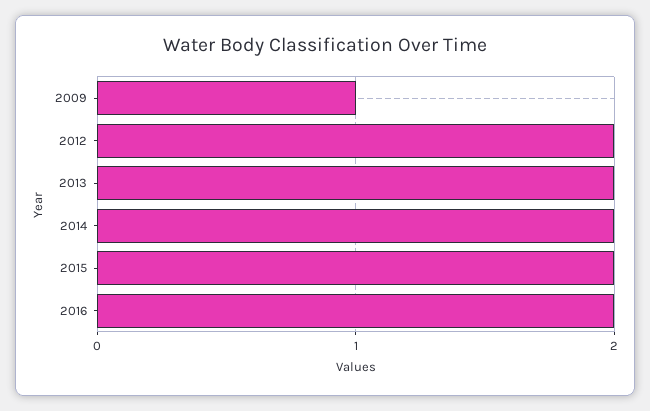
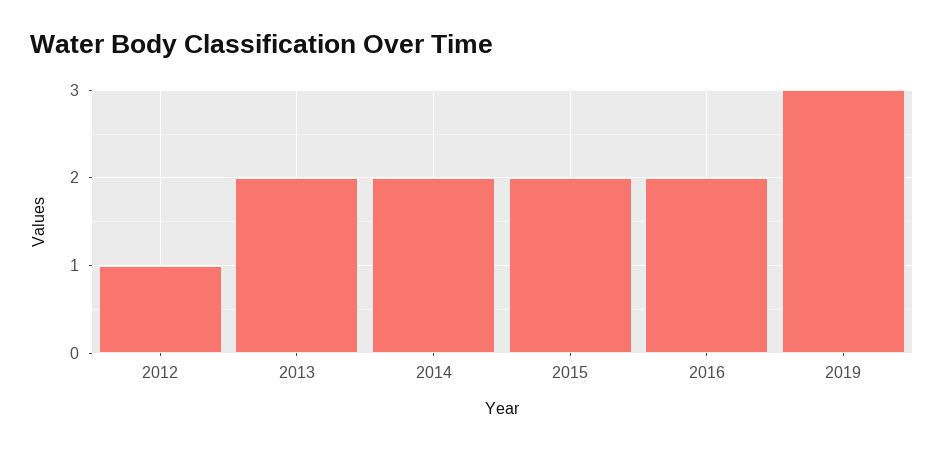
2009: 1 -> none
2012: 2 -> 1
2019: none -> 3

